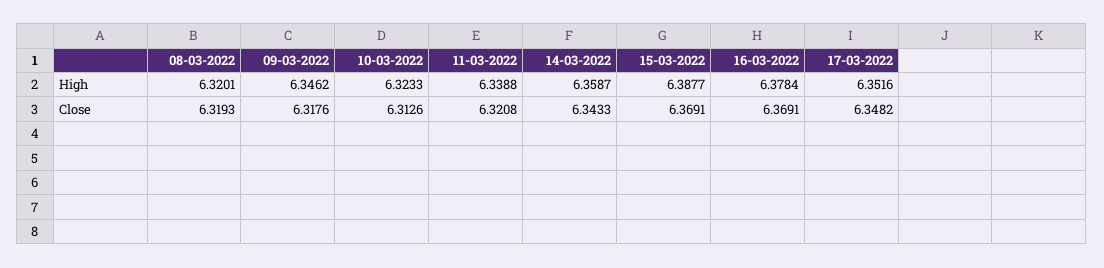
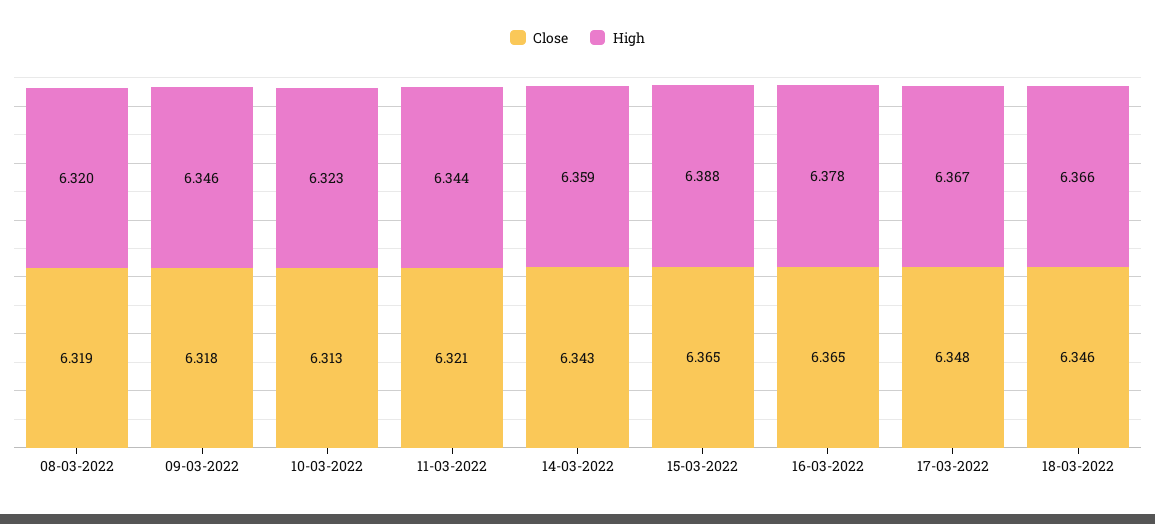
High, 11-03-2022: 6.3388 -> 6.344
High, 17-03-2022: 6.3516 -> 6.367
Close, 15-03-2022: 6.3691 -> 6.365
Close, 16-03-2022: 6.3691 -> 6.365
Close, 18-03-2022: none -> 6.346
High, 18-03-2022: none -> 6.366

